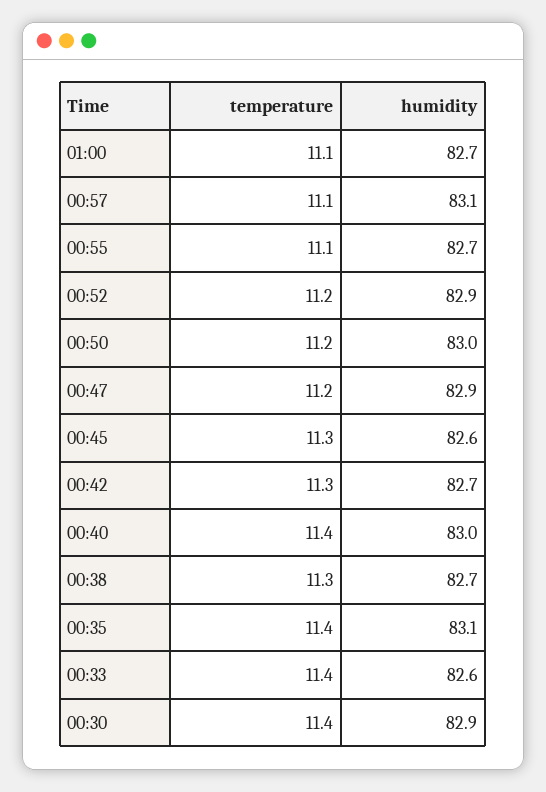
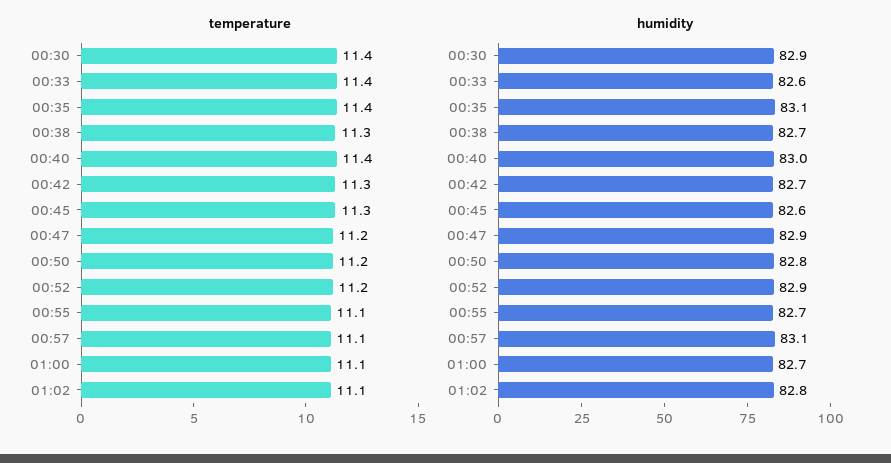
humidity, 00:50: 83 -> 82.8
temperature, 01:02: none -> 11.1
humidity, 01:02: none -> 82.8

